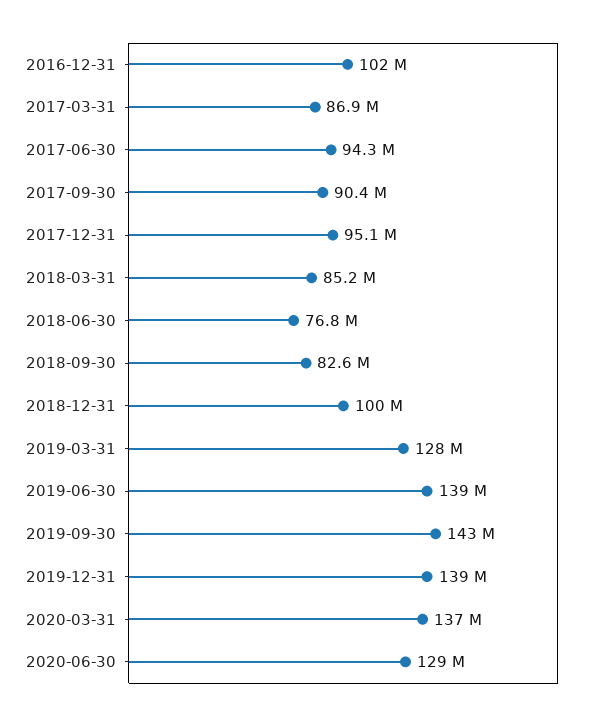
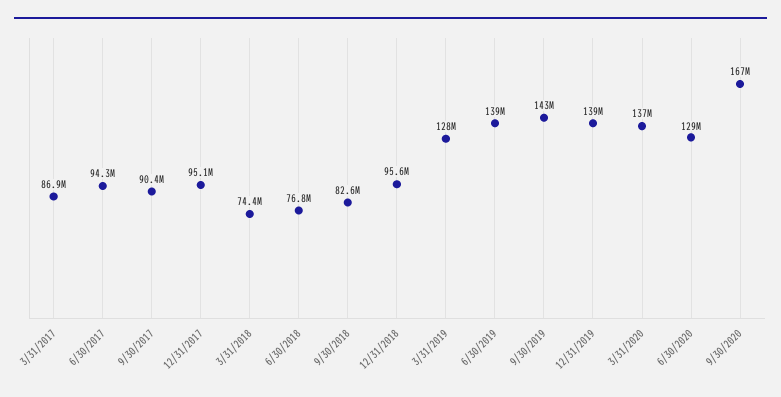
2016-12-31: 102000000 -> none
2018-03-31: 85200000 -> 74400000
2018-12-31: 100000000 -> 95600000
9/30/2020: none -> 167000000

